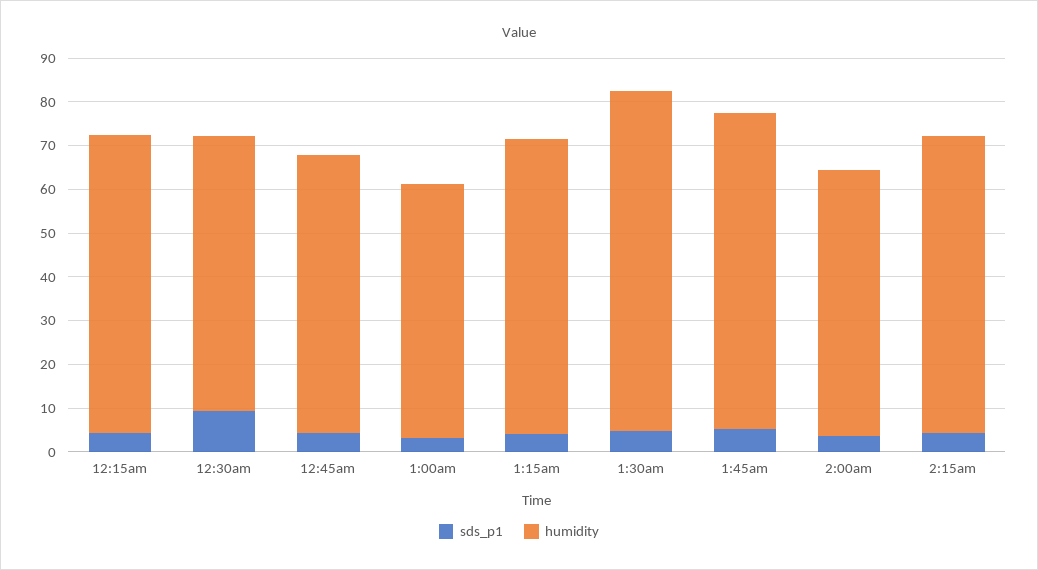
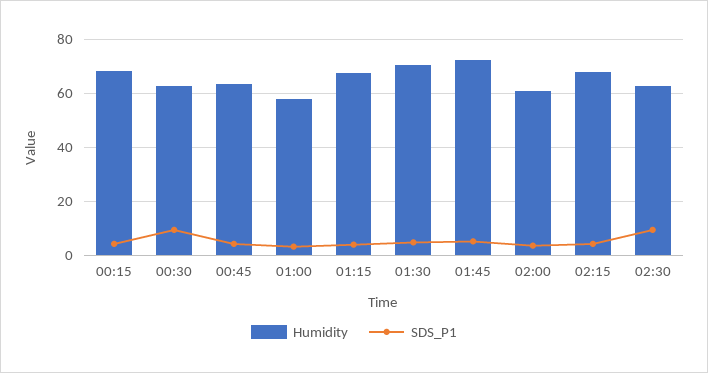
humidity, 1:30am: 78 -> 70
humidity, 02:30: none -> 62.5
sds_p1, 02:30: none -> 10

